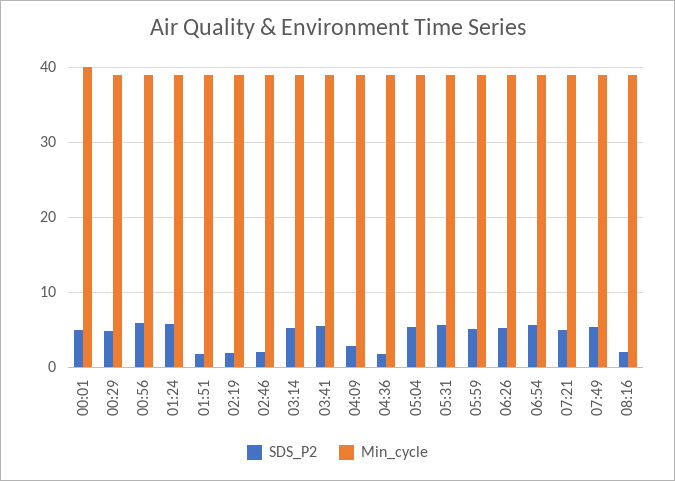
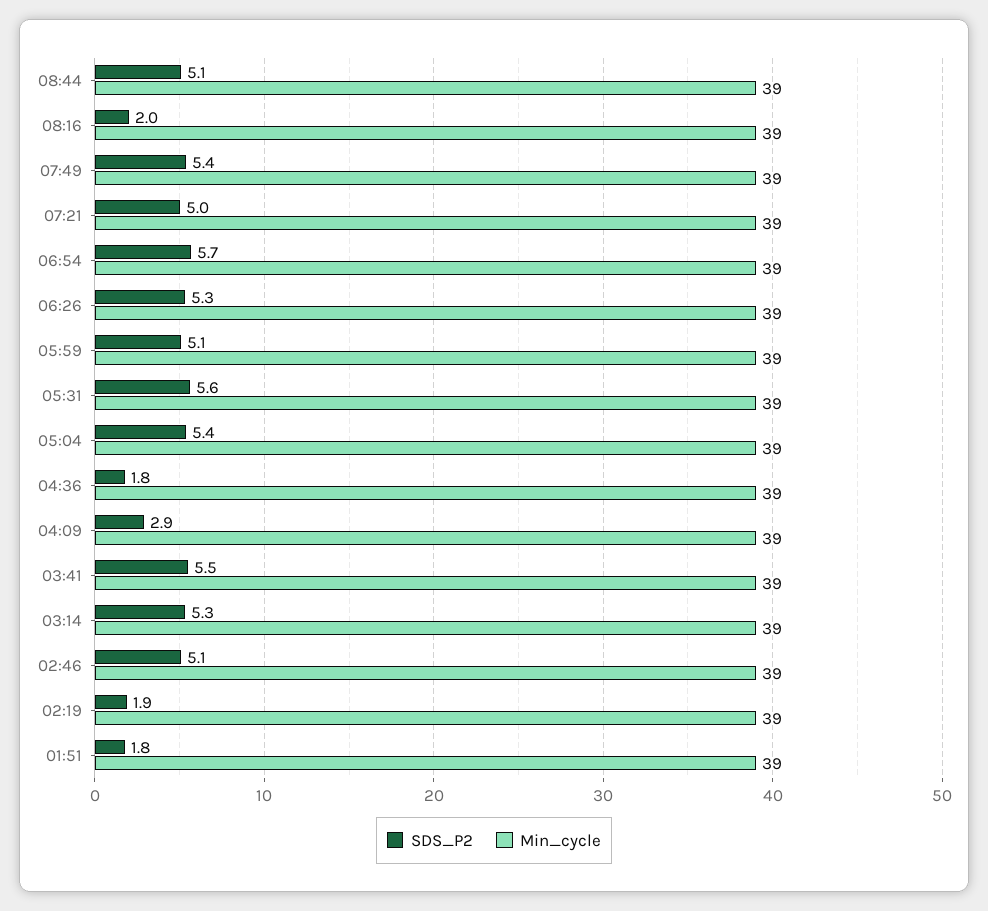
SDS_P2, 00:01: 5 -> none
Min_cycle, 00:01: 40 -> none
SDS_P2, 00:29: 5 -> none
Min_cycle, 00:29: 39 -> none
SDS_P2, 00:56: 6 -> none
Min_cycle, 00:56: 39 -> none
SDS_P2, 01:24: 6 -> none
Min_cycle, 01:24: 39 -> none
SDS_P2, 02:46: 2 -> 5.1
SDS_P2, 08:44: none -> 5.1
Min_cycle, 08:44: none -> 39

